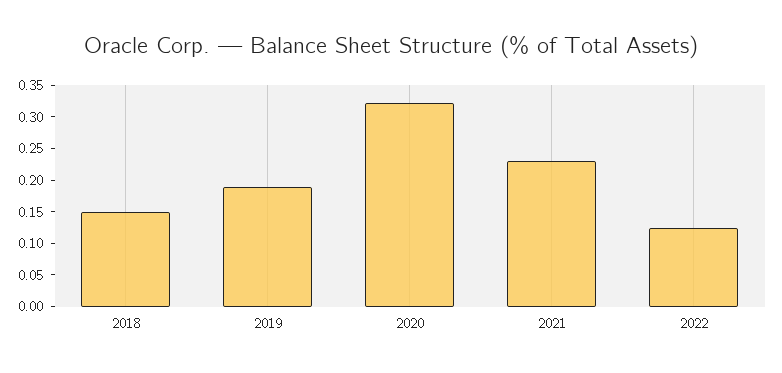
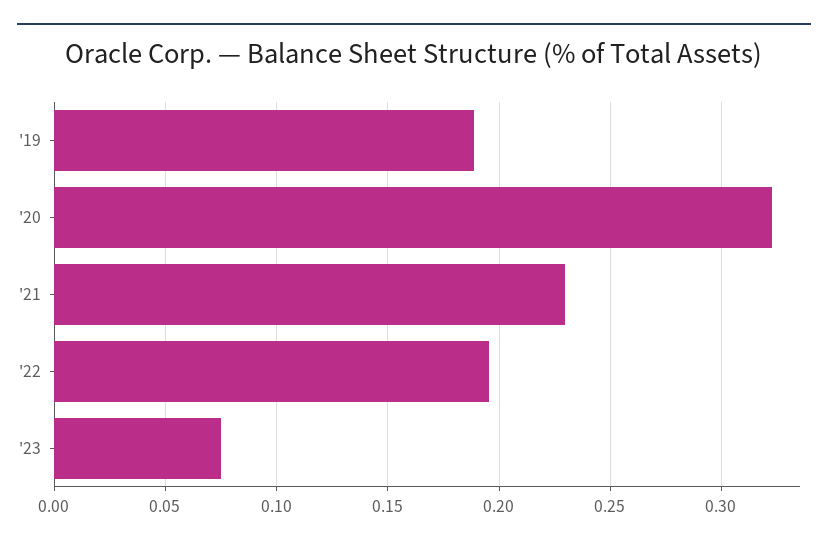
2018: 0.15 -> none
2022: 0.125 -> 0.195
'23: none -> 0.075

